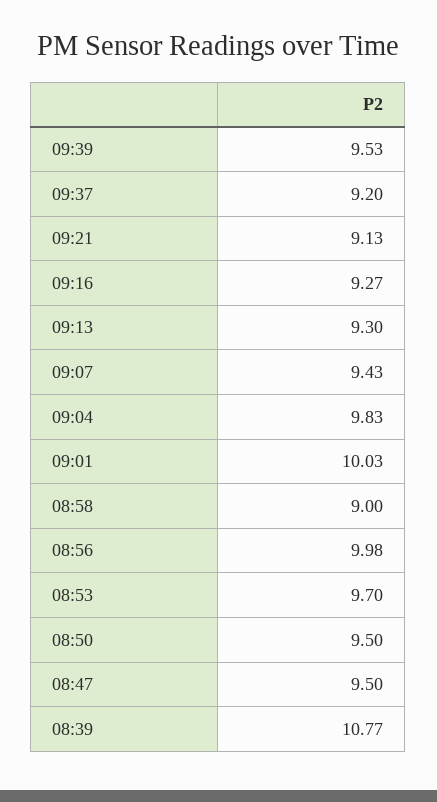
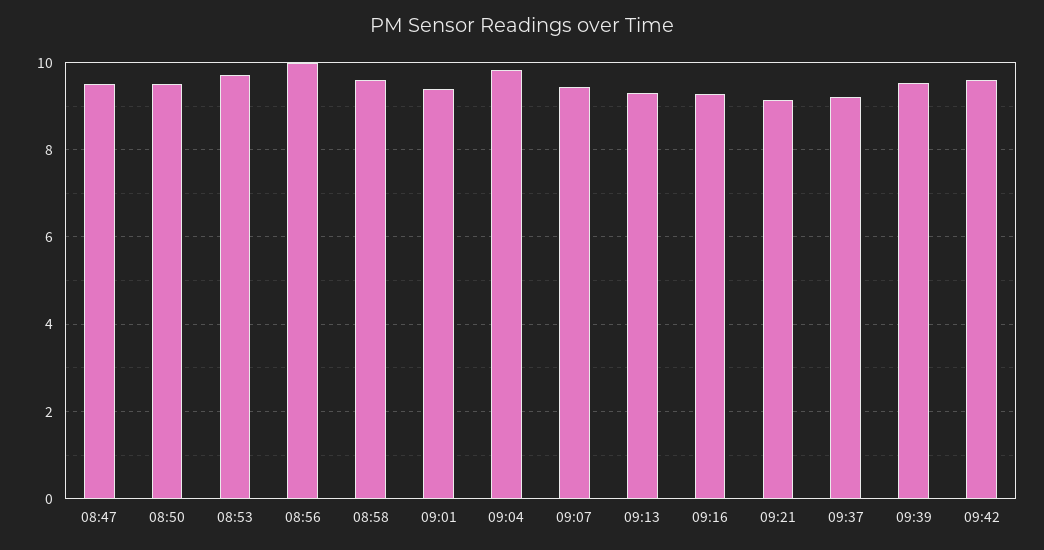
09:01: 10.03 -> 9.4
08:58: 9 -> 9.6
08:39: 10.77 -> none
09:42: none -> 9.6

